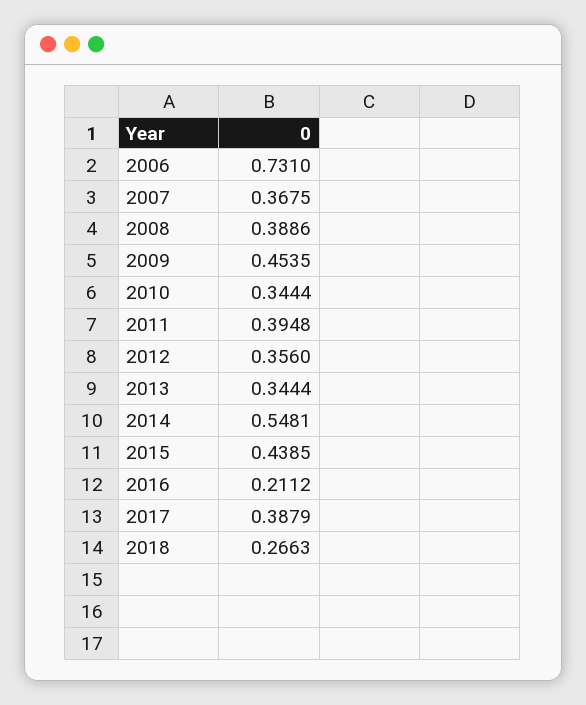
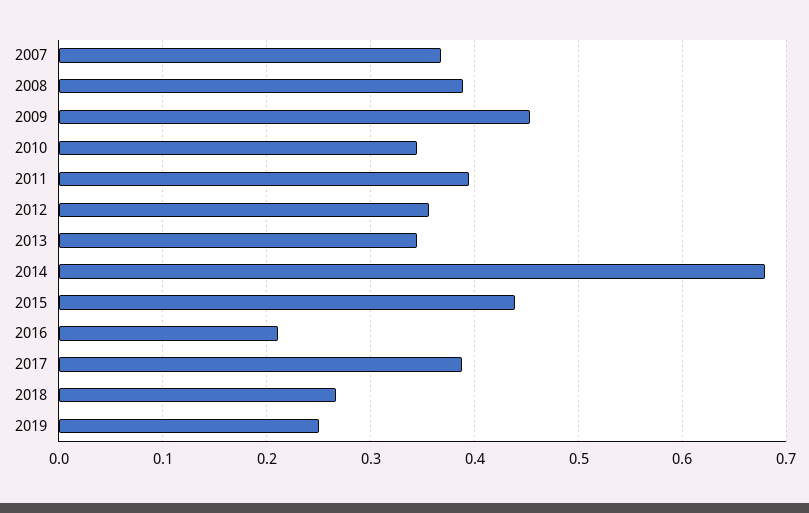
2006: 0.731 -> none
2014: 0.5481 -> 0.68
2019: none -> 0.25

